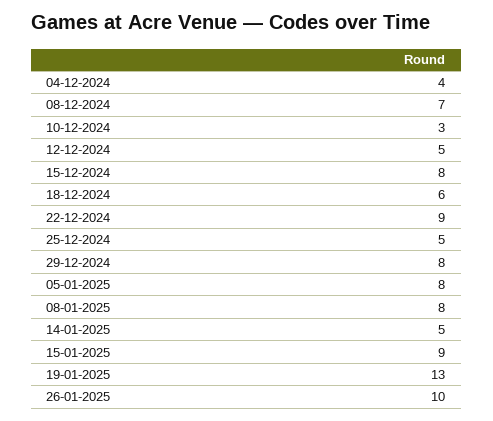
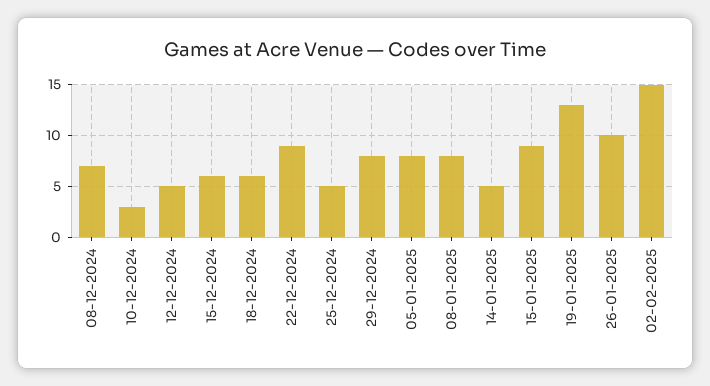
04-12-2024: 4 -> none
15-12-2024: 8 -> 6
02-02-2025: none -> 15

